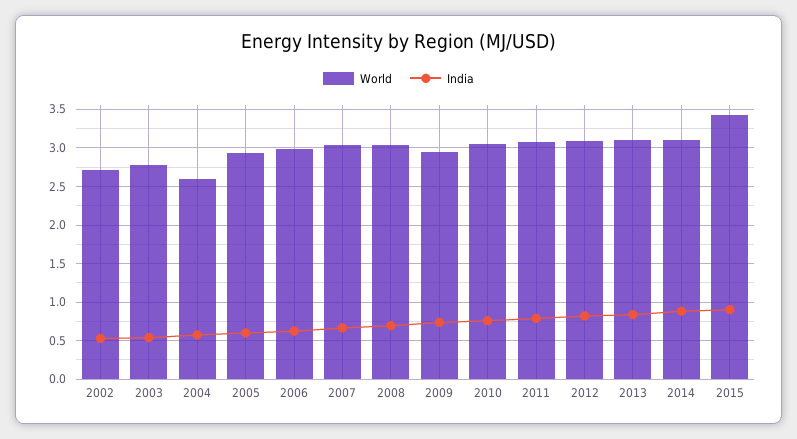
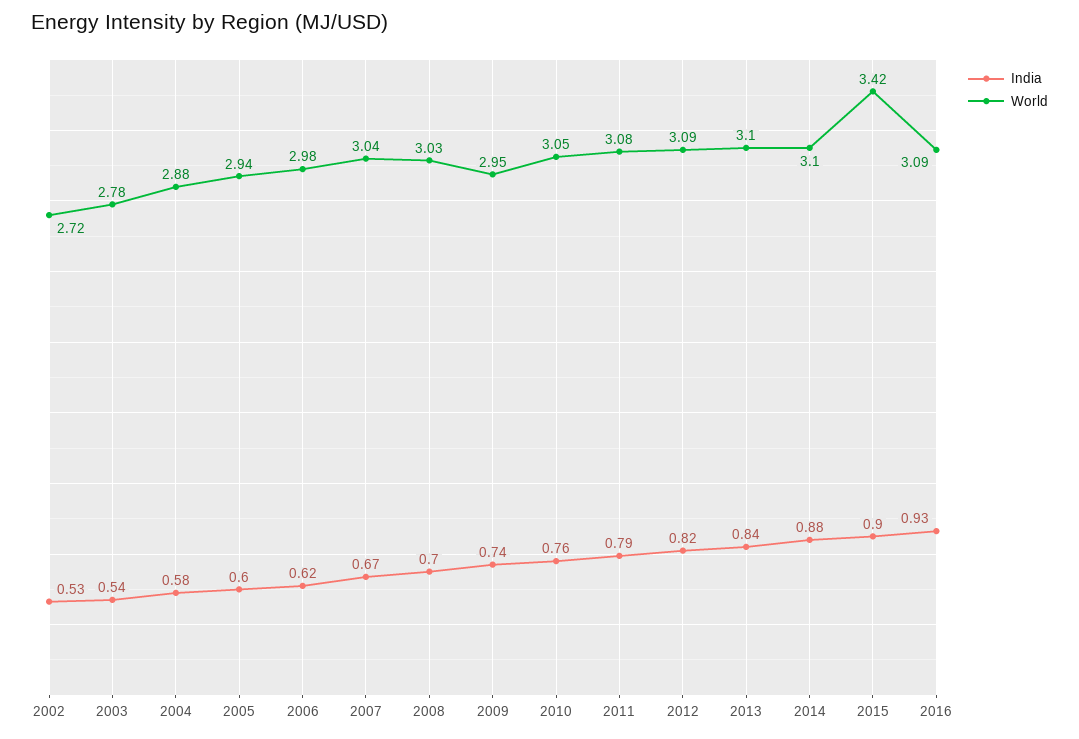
World, 2004: 2.6 -> 2.88
India, 2016: none -> 0.93
World, 2016: none -> 3.09

